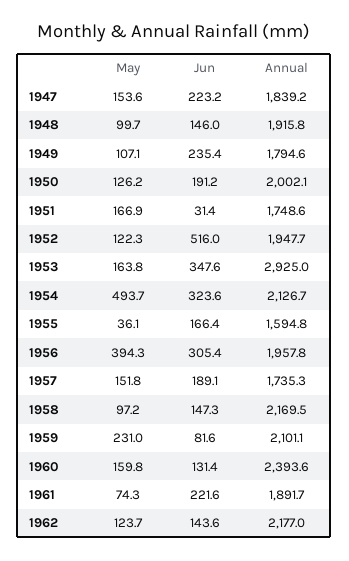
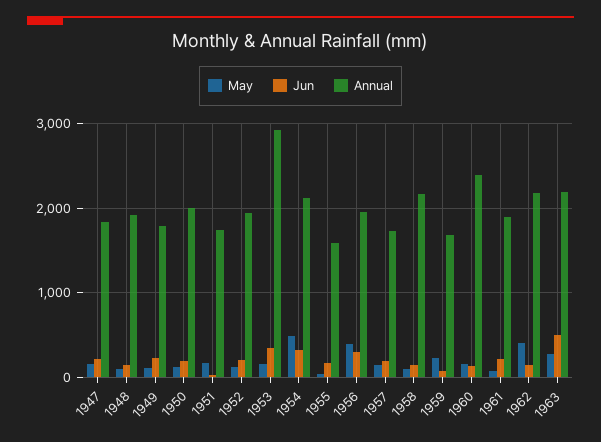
Jun, 1952: 516 -> 200
Annual, 1959: 2101.1 -> 1700
May, 1962: 123.7 -> 400
May, 1963: none -> 300
Jun, 1963: none -> 500
Annual, 1963: none -> 2200

